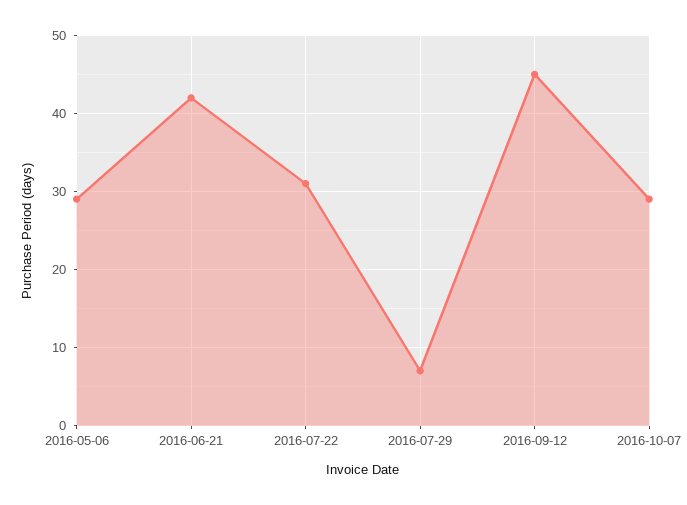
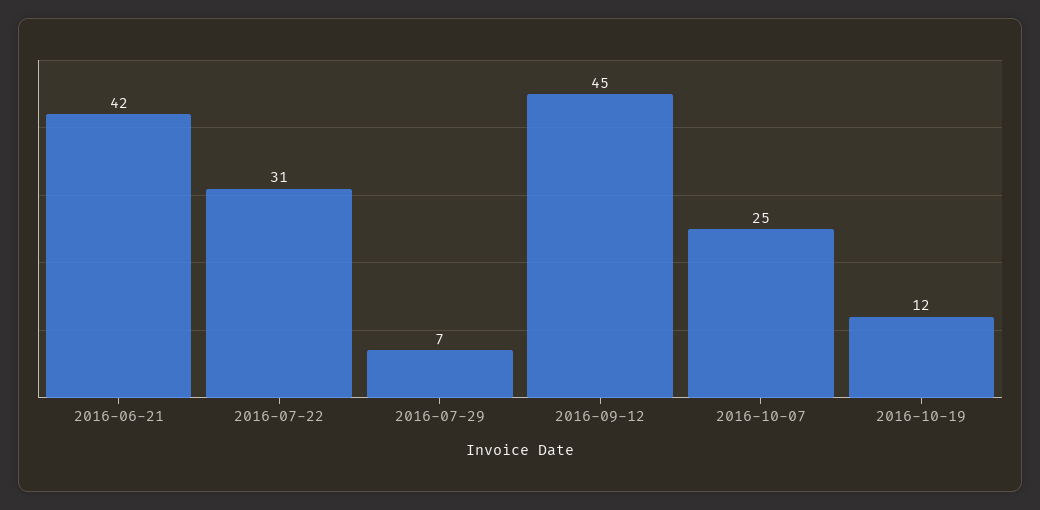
2016-05-06: 29 -> none
2016-10-07: 29 -> 25
2016-10-19: none -> 12

